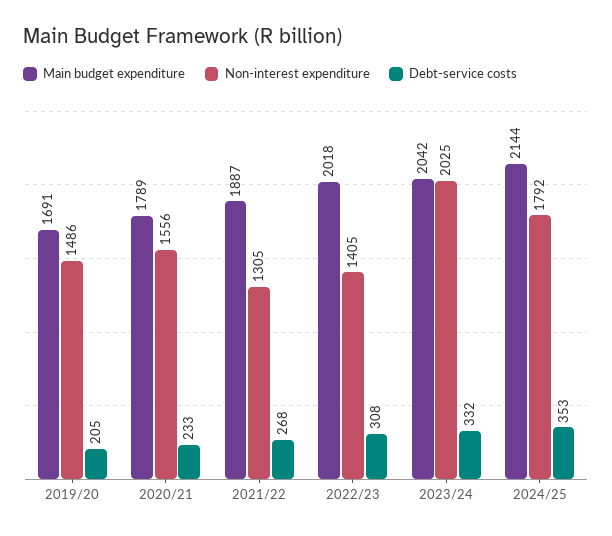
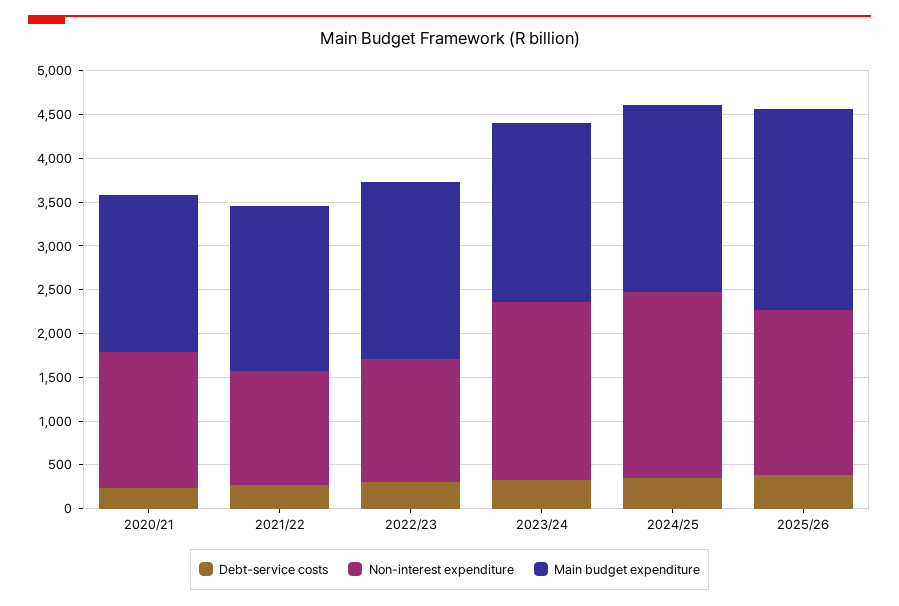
Main budget expenditure, 2019/20: 1691 -> none
Non-interest expenditure, 2019/20: 1486 -> none
Debt-service costs, 2019/20: 205 -> none
Non-interest expenditure, 2024/25: 1792 -> 2100
Debt-service costs, 2025/26: none -> 400
Non-interest expenditure, 2025/26: none -> 1900
Main budget expenditure, 2025/26: none -> 2300

